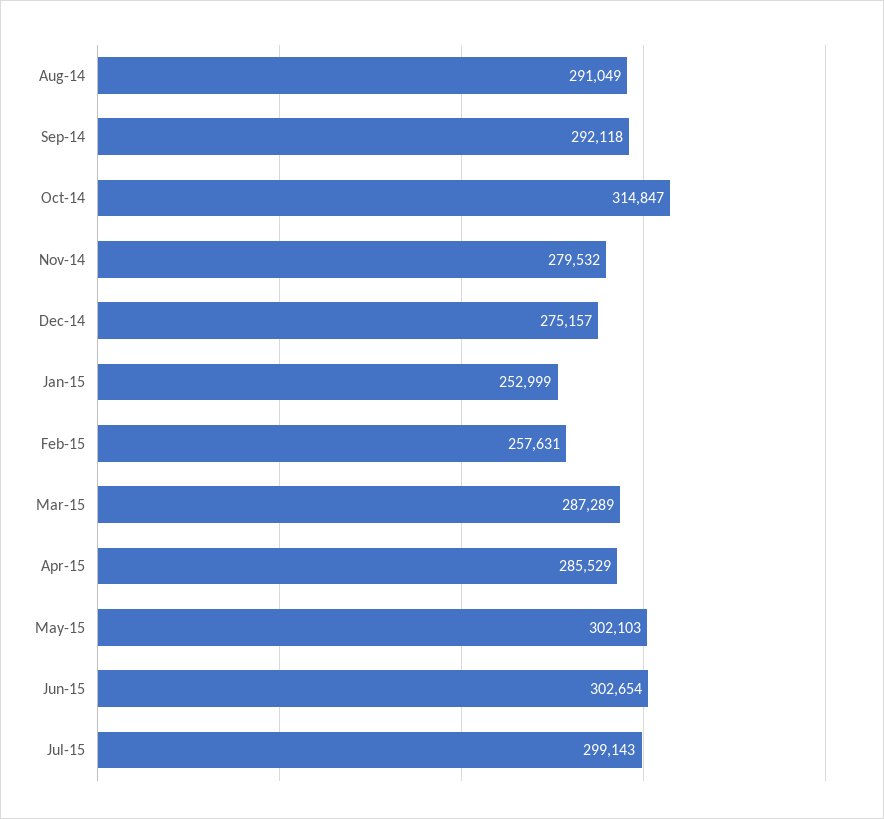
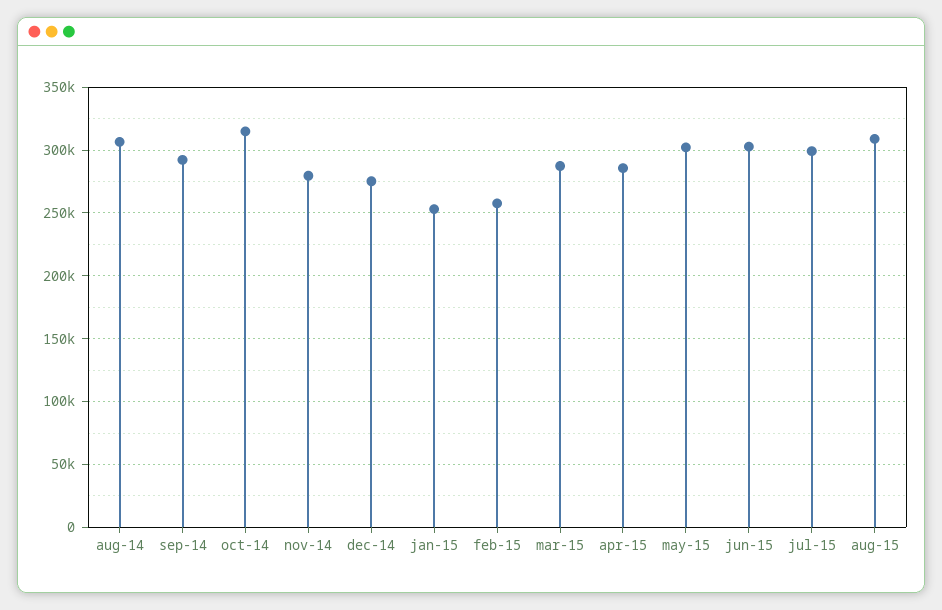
Aug-14: 291049 -> 305000
aug-15: none -> 310000

